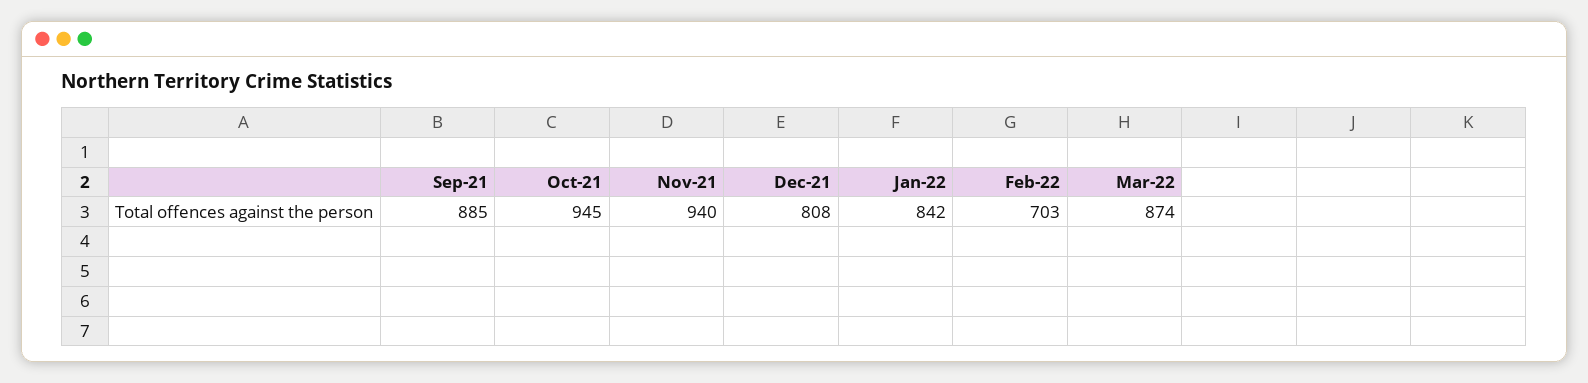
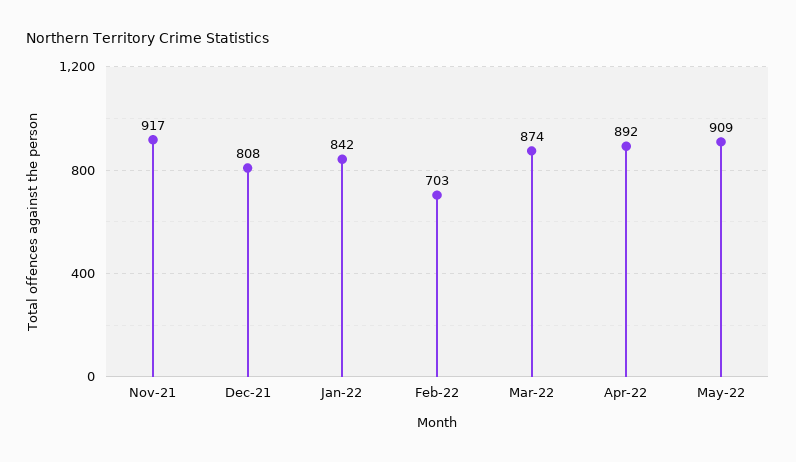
Sep-21: 885 -> none
Oct-21: 945 -> none
Nov-21: 940 -> 917
Apr-22: none -> 892
May-22: none -> 909

